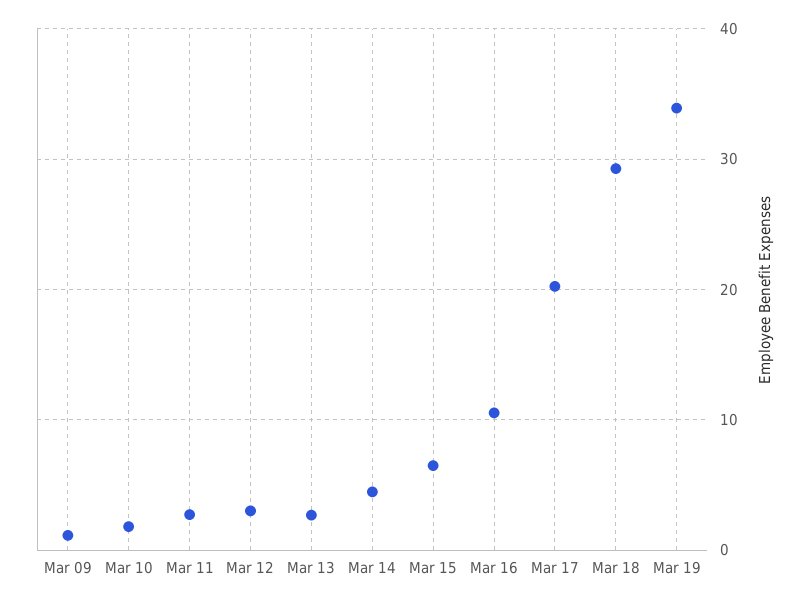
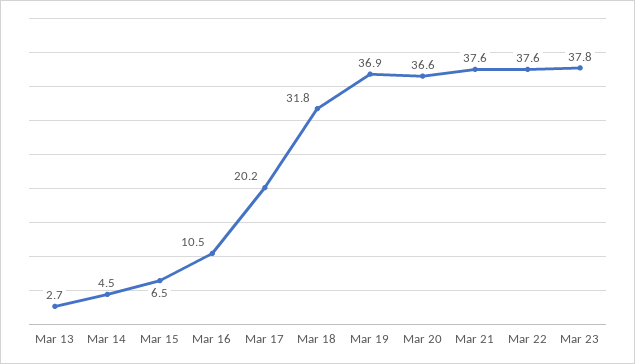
Mar 09: 1 -> none
Mar 10: 2 -> none
Mar 11: 3 -> none
Mar 12: 3 -> none
Mar 18: 29 -> 31.8
Mar 19: 34 -> 36.9
Mar 20: none -> 36.6
Mar 21: none -> 37.6
Mar 22: none -> 37.6
Mar 23: none -> 37.8

